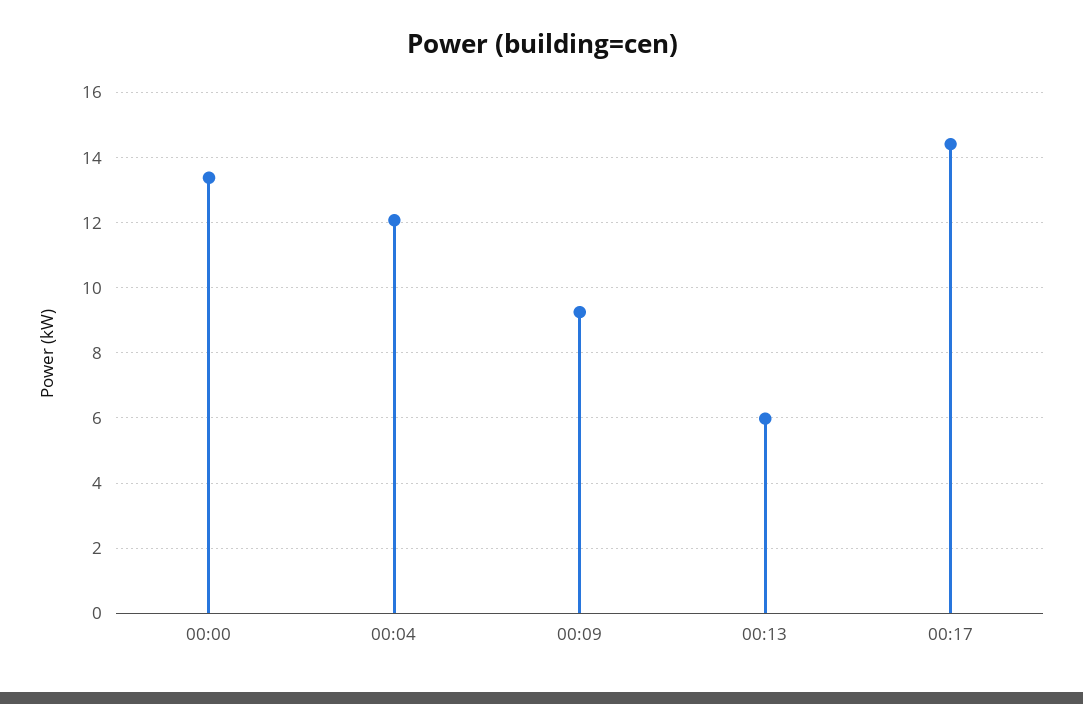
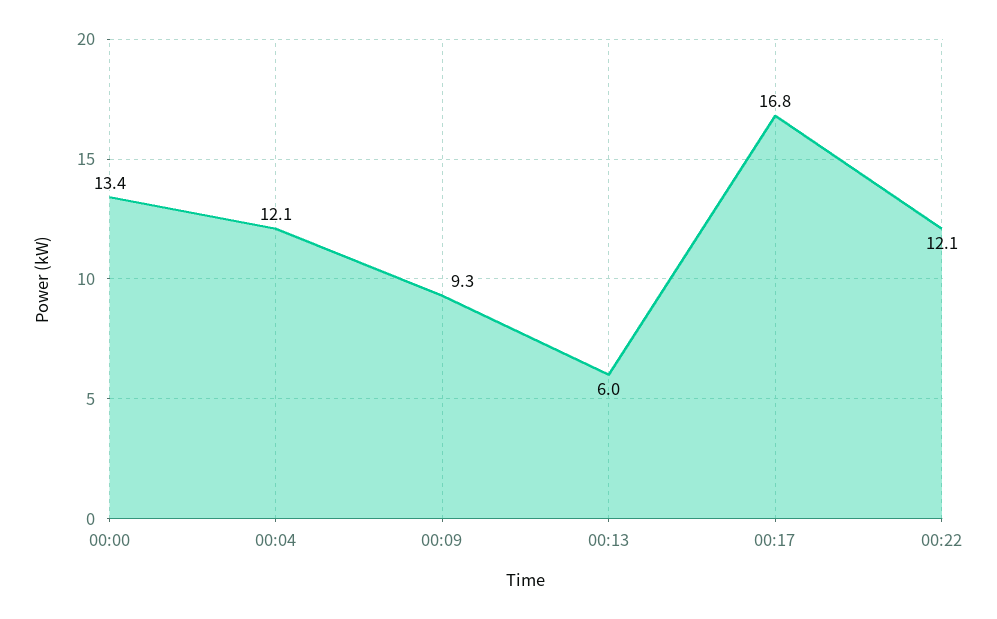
00:17: 14.4 -> 16.8
00:22: none -> 12.1

